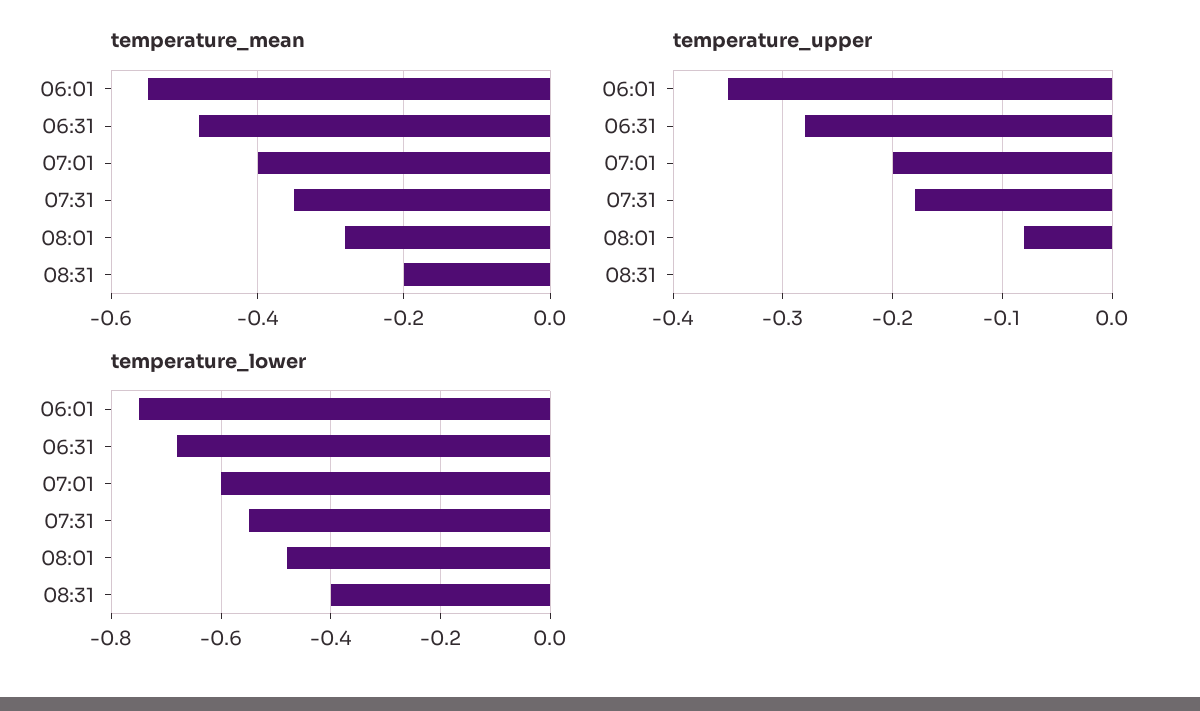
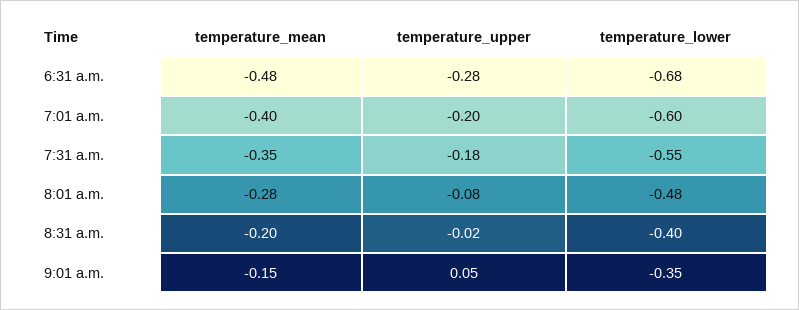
temperature_mean, 06:01: -0.55 -> none
temperature_upper, 06:01: -0.35 -> none
temperature_upper, 08:31: 0 -> -0.02
temperature_lower, 06:01: -0.75 -> none
temperature_mean, 9:01 a.m.: none -> -0.15
temperature_upper, 9:01 a.m.: none -> 0.05
temperature_lower, 9:01 a.m.: none -> -0.35

